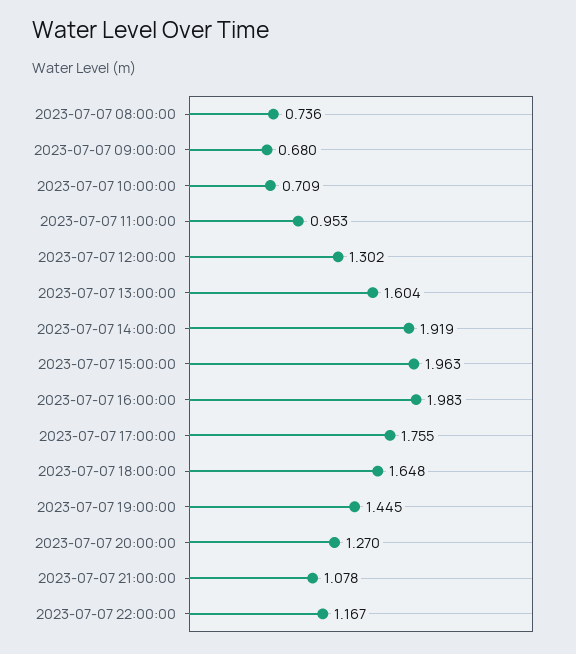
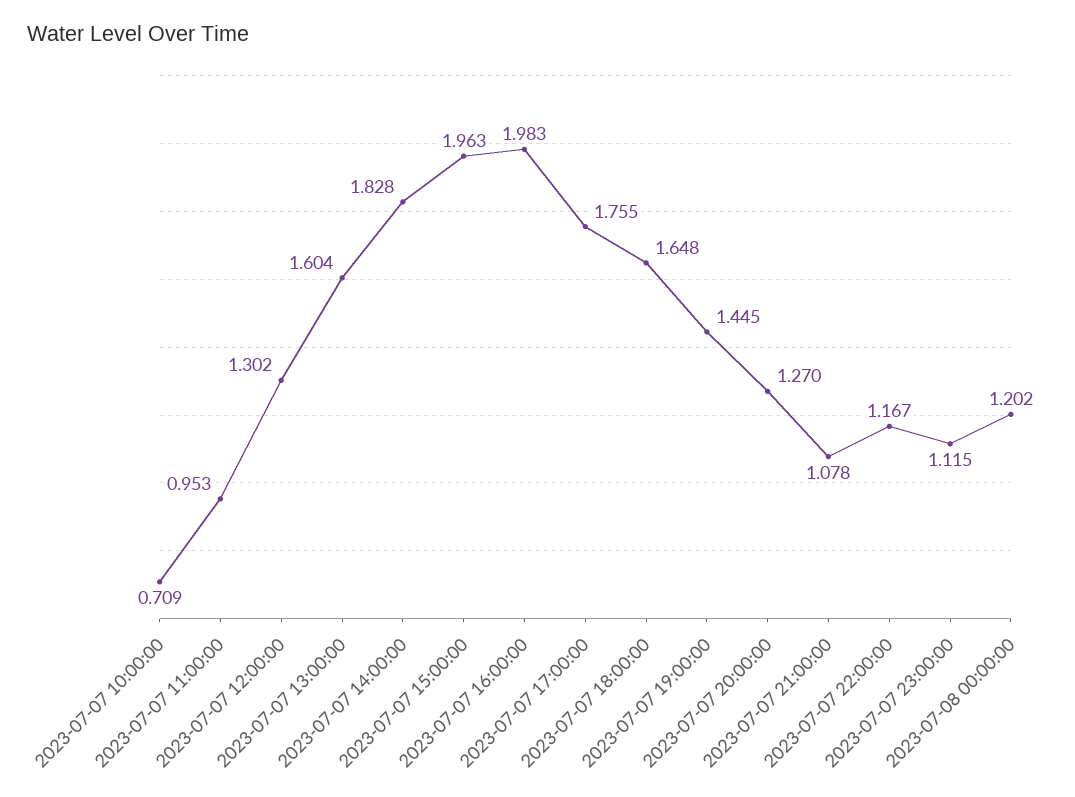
2023-07-07 08:00:00: 0.736 -> none
2023-07-07 09:00:00: 0.68 -> none
2023-07-07 14:00:00: 1.919 -> 1.828
2023-07-07 23:00:00: none -> 1.115
2023-07-08 00:00:00: none -> 1.202

